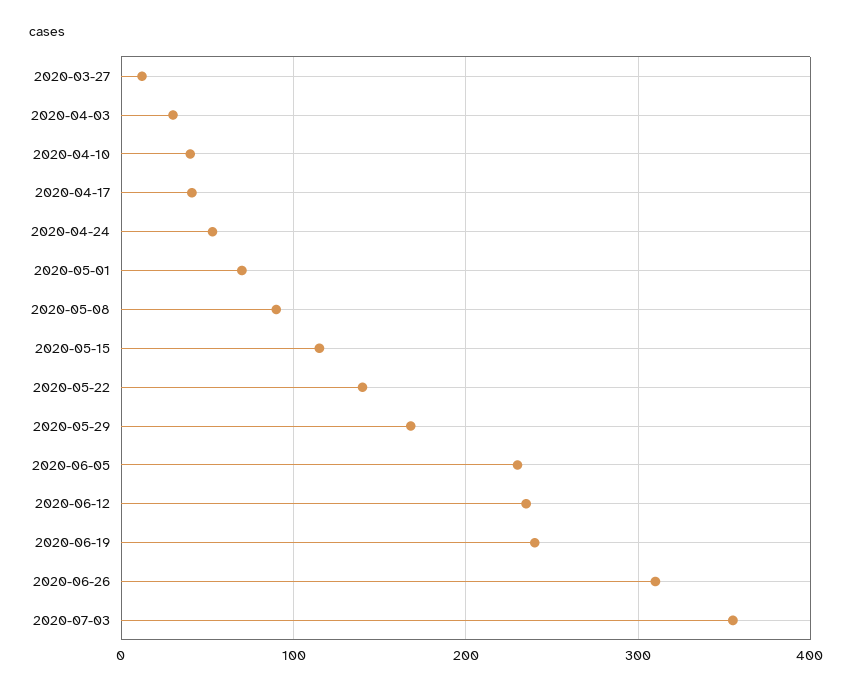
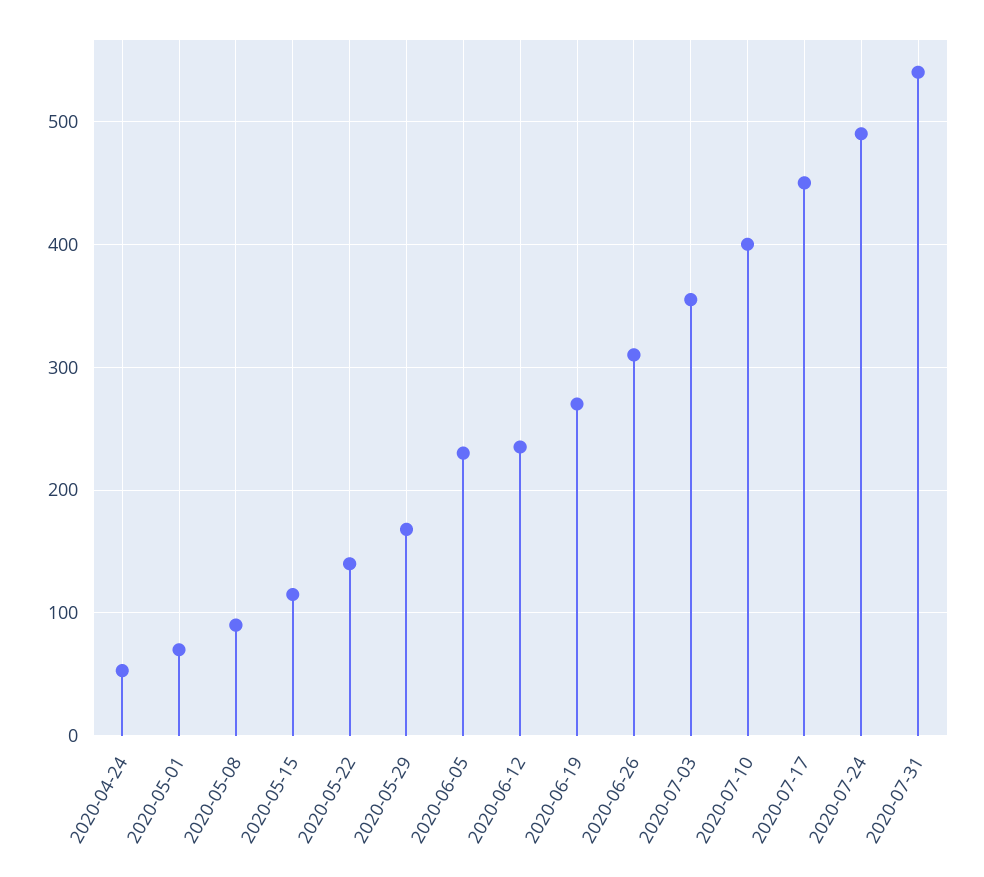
2020-03-27: 10 -> none
2020-04-03: 30 -> none
2020-04-10: 40 -> none
2020-04-17: 40 -> none
2020-06-19: 240 -> 270
2020-07-10: none -> 400
2020-07-17: none -> 450
2020-07-24: none -> 490
2020-07-31: none -> 540

